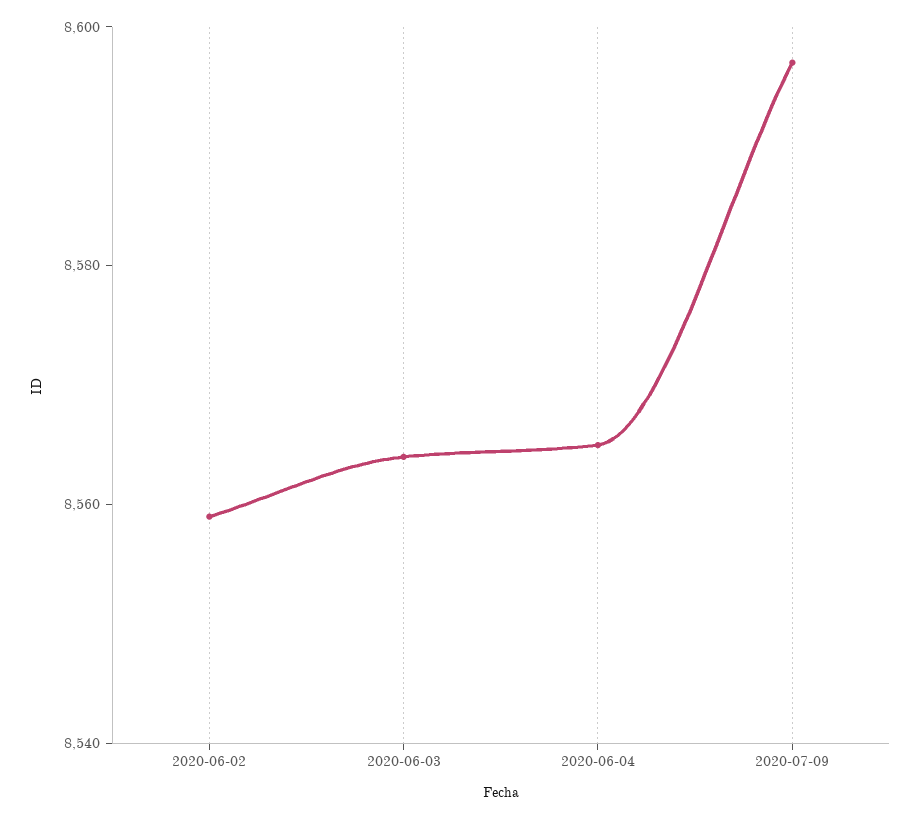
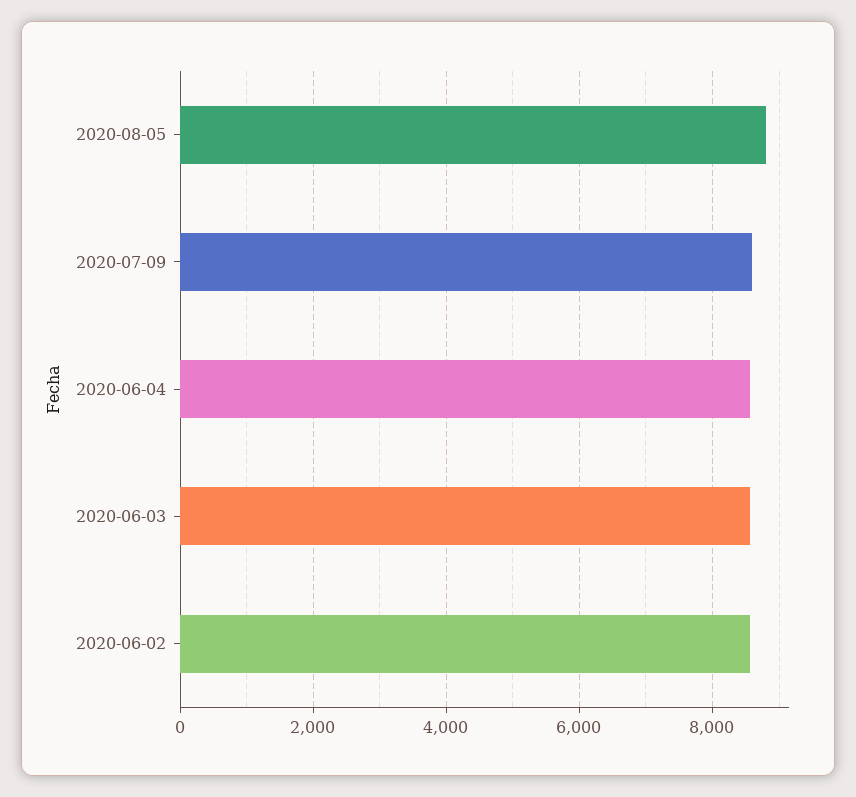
2020-08-05: none -> 8800

